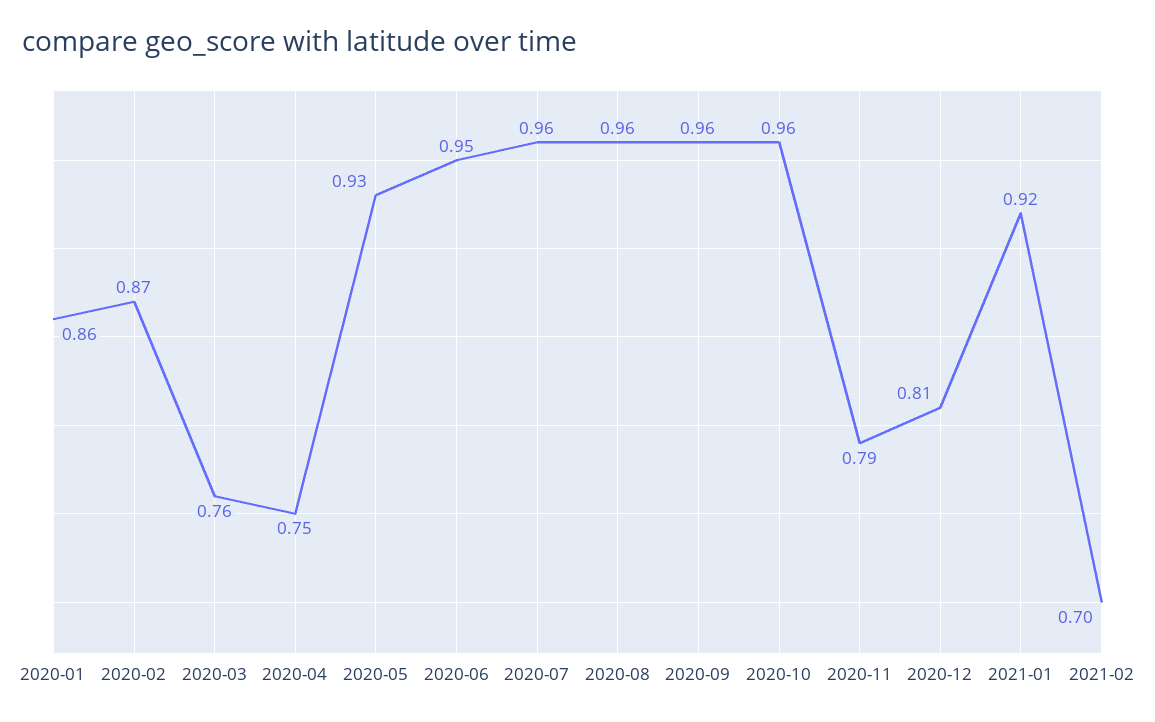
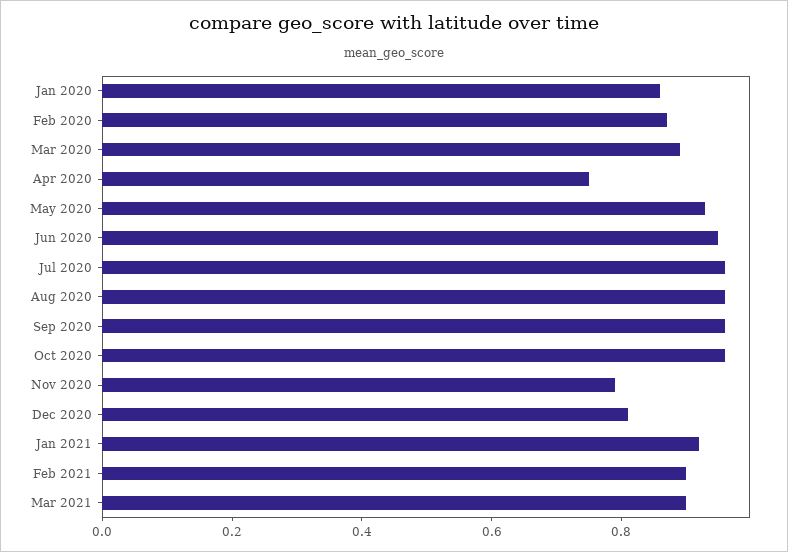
2020-03: 0.76 -> 0.9
2021-02: 0.7 -> 0.9
Mar 2021: none -> 0.9

